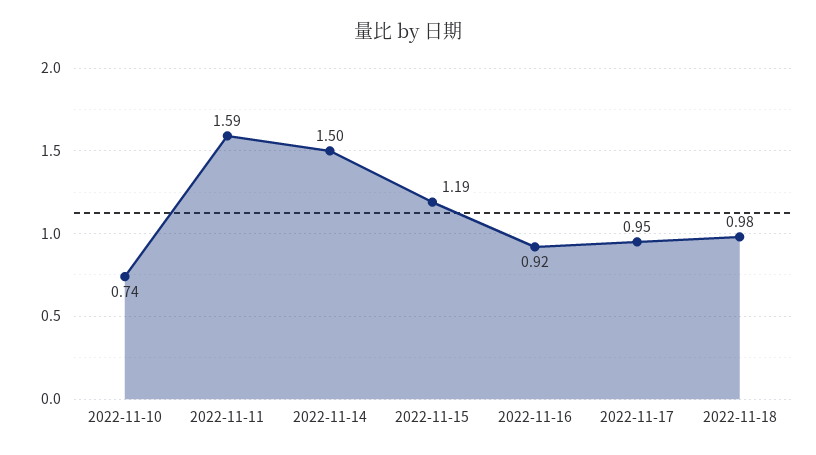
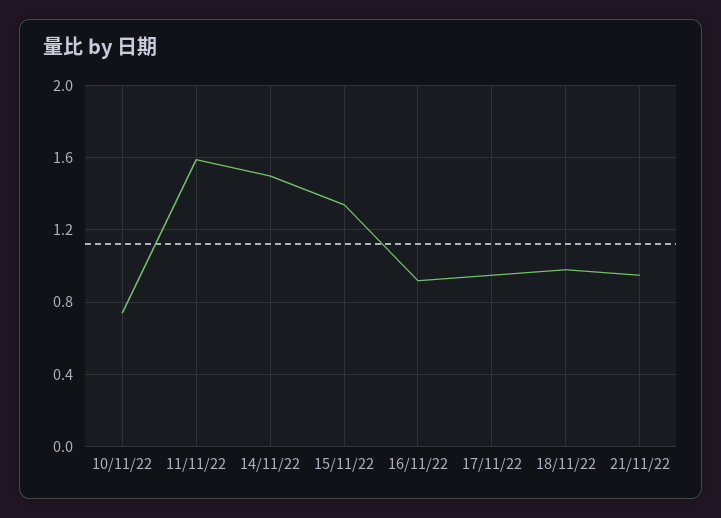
2022-11-15: 1.19 -> 1.35
21/11/22: none -> 0.95

